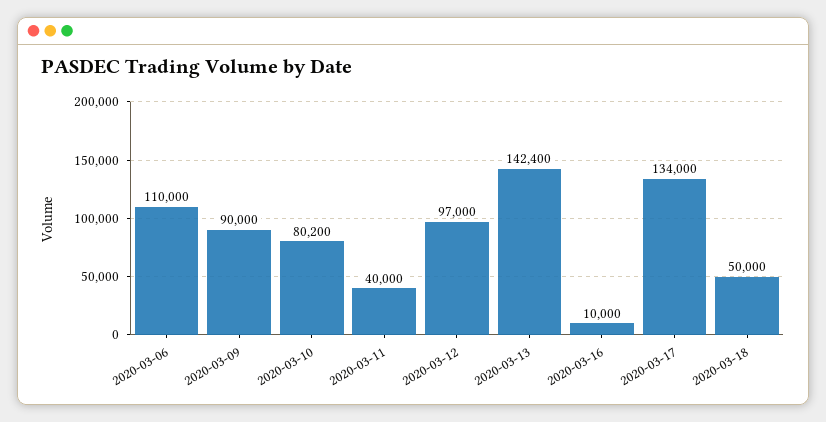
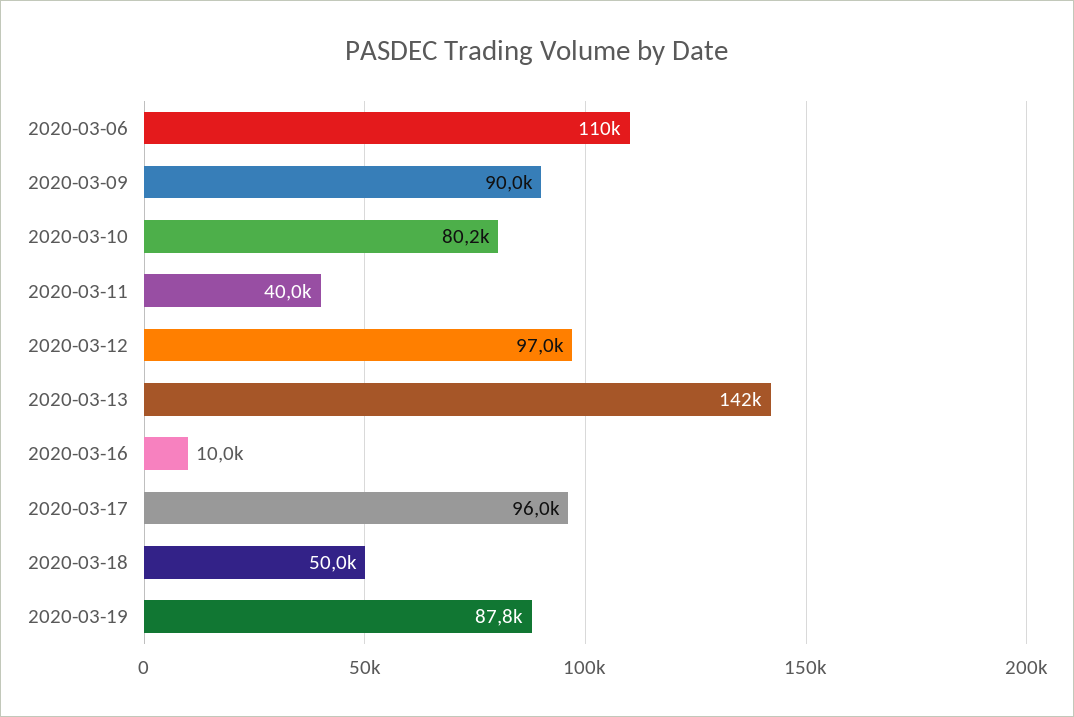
2020-03-17: 134000 -> 96000
2020-03-19: none -> 87800

